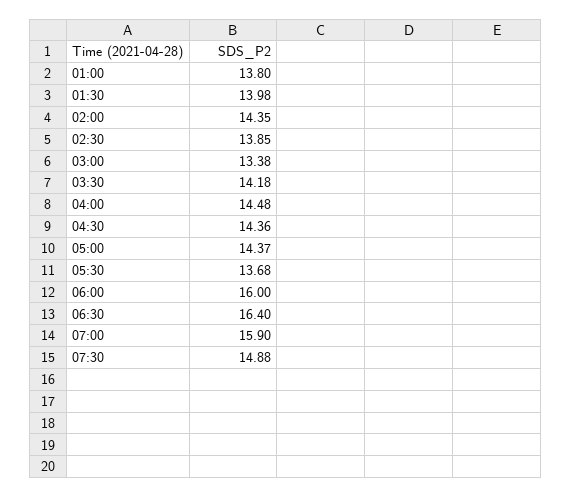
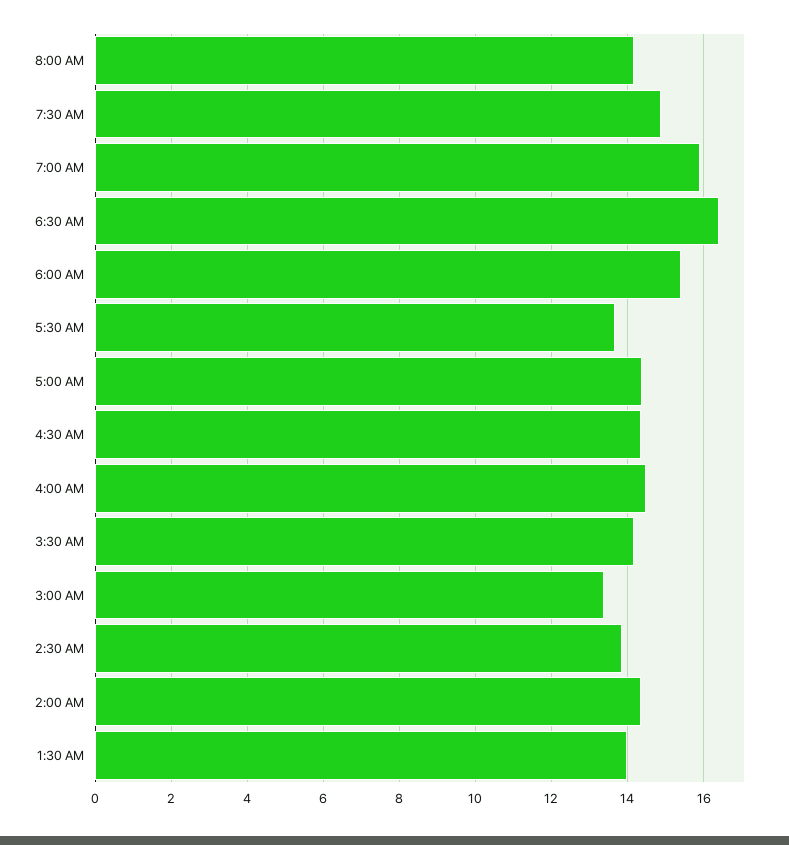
01:00: 13.8 -> none
06:00: 16 -> 15.4
8:00 AM: none -> 14.2

